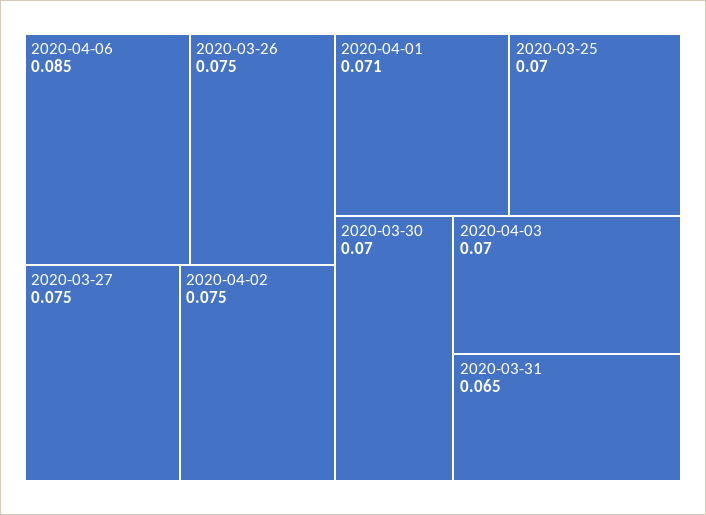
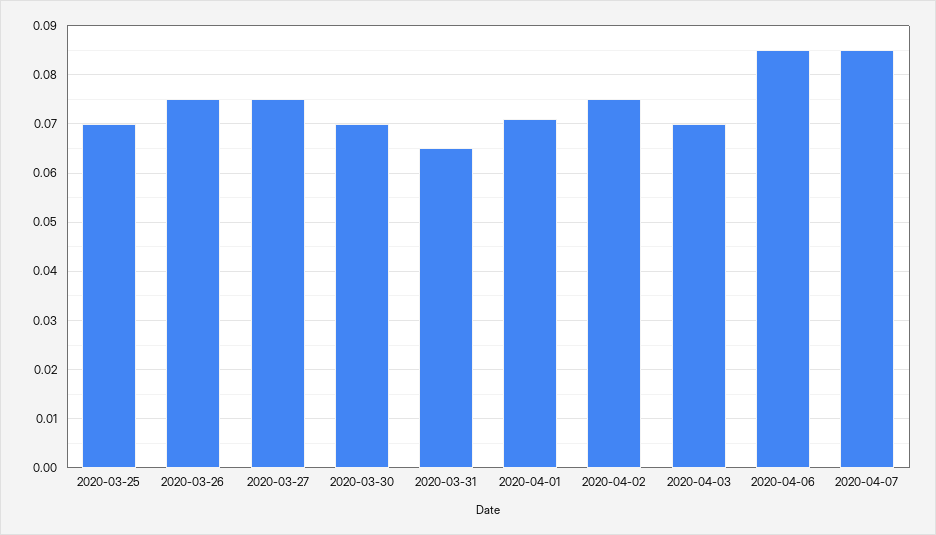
2020-04-07: none -> 0.085

